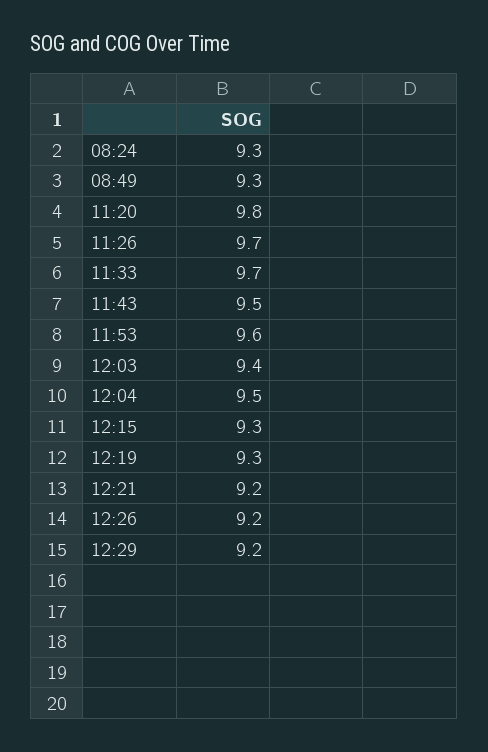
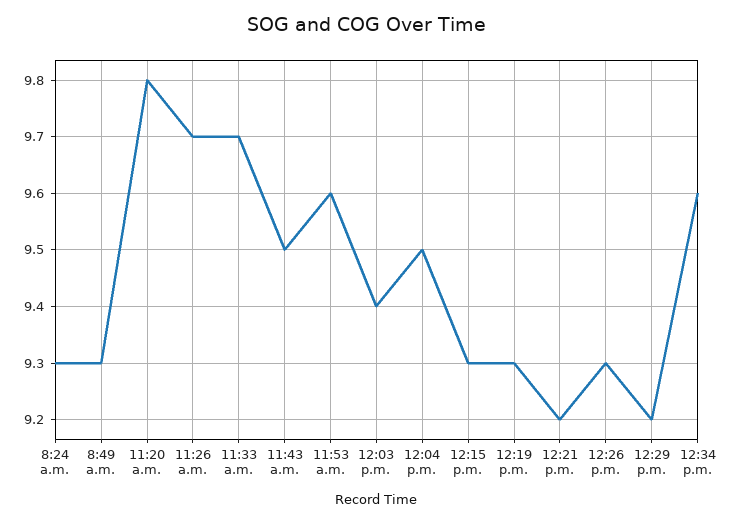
12:26: 9.2 -> 9.3
12:34 p.m.: none -> 9.6

